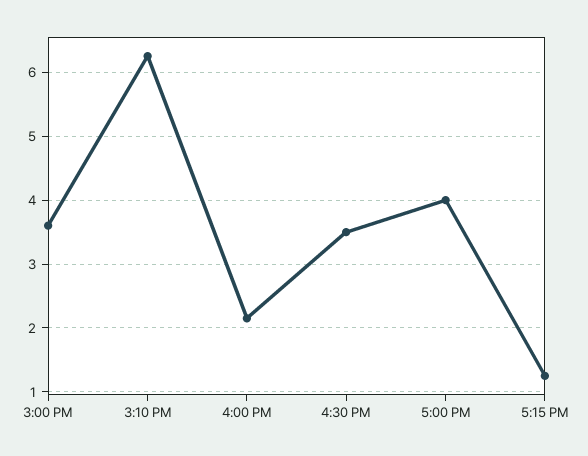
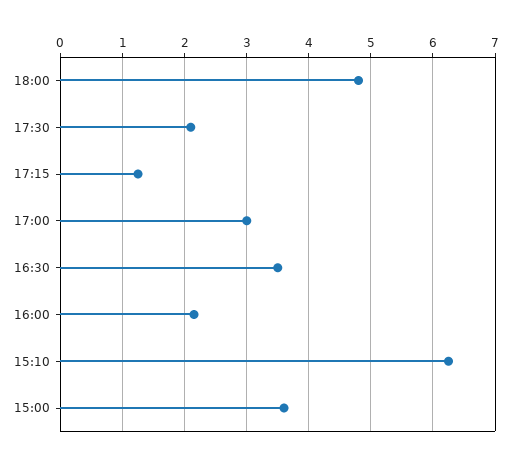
5:00 PM: 4 -> 3
18:00: none -> 4.8
17:30: none -> 2.1

